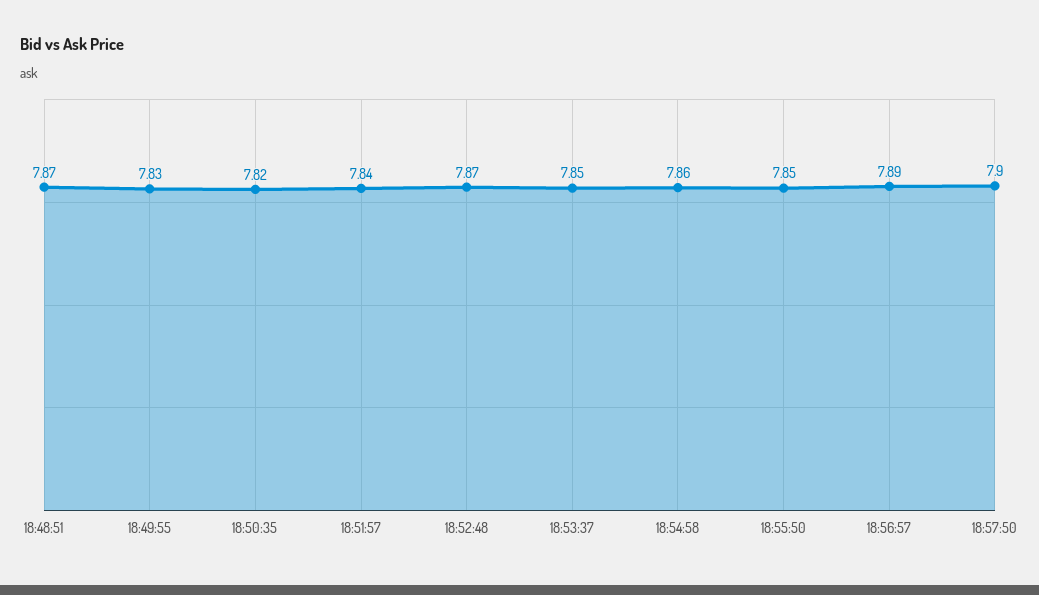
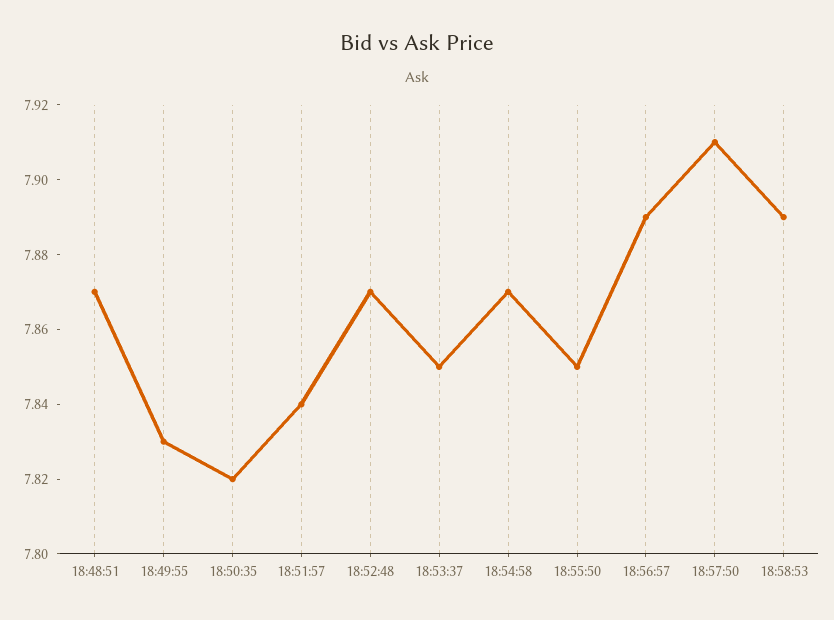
18:54:58: 7.86 -> 7.87
18:57:50: 7.9 -> 7.91
18:58:53: none -> 7.89

